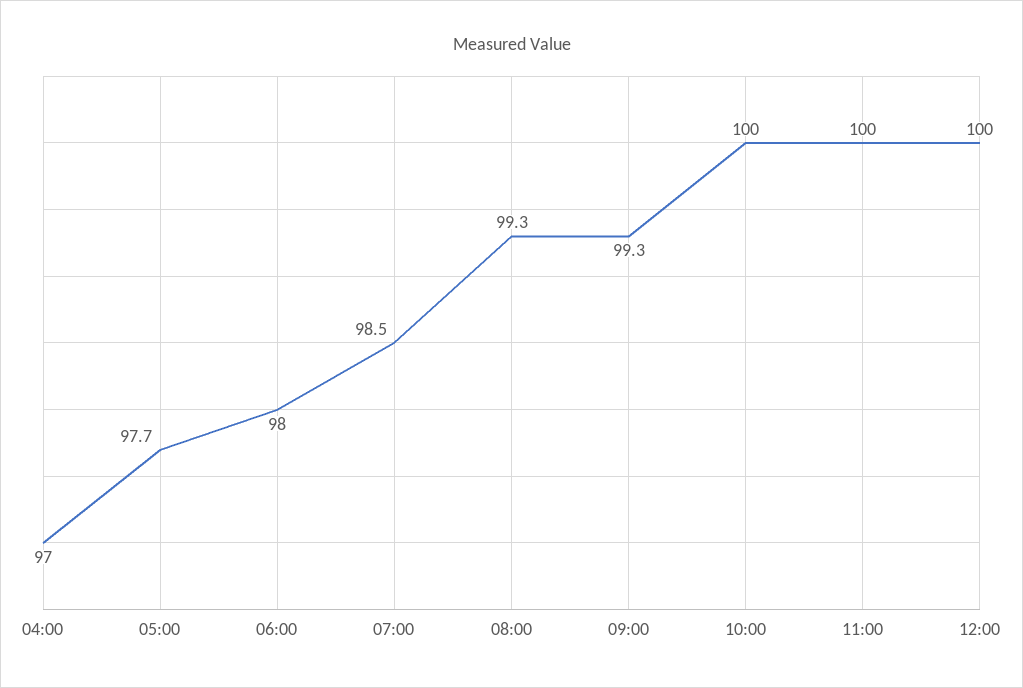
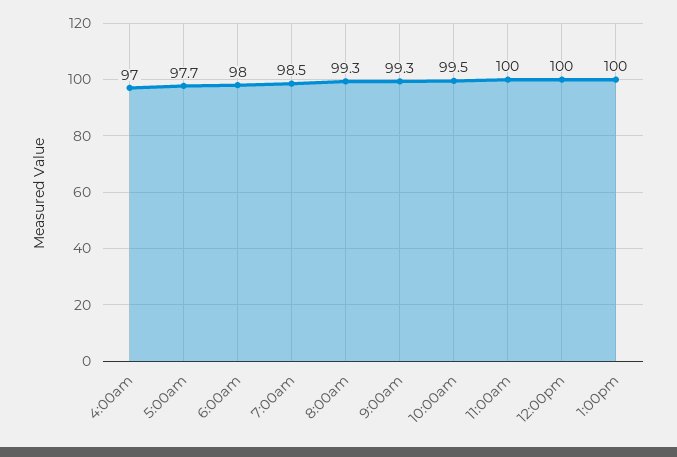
10:00: 100 -> 99.5
1:00pm: none -> 100

